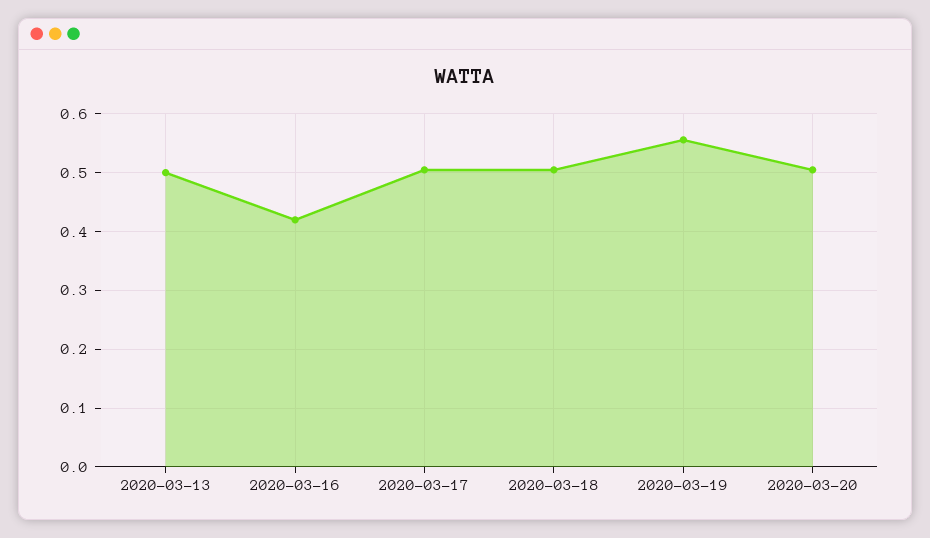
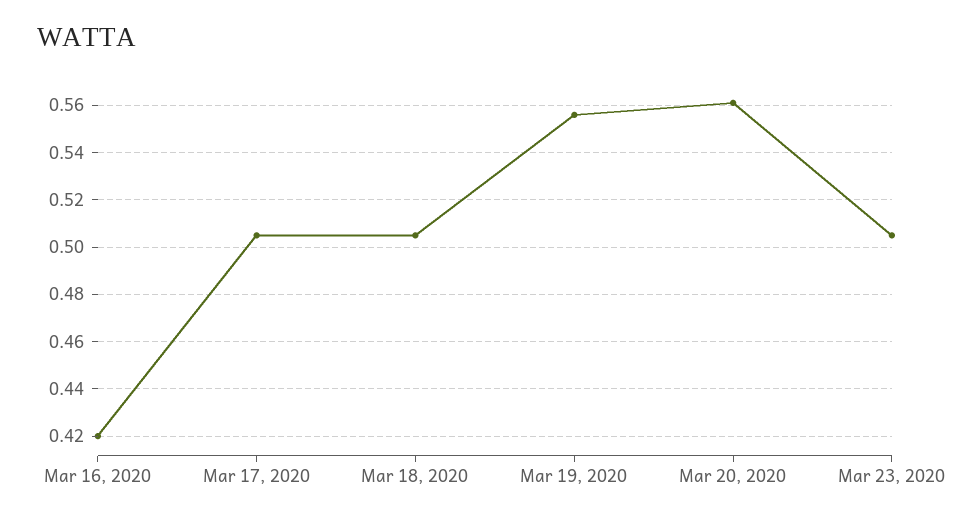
2020-03-13: 0.5 -> none
2020-03-20: 0.5 -> 0.56
Mar 23, 2020: none -> 0.505

